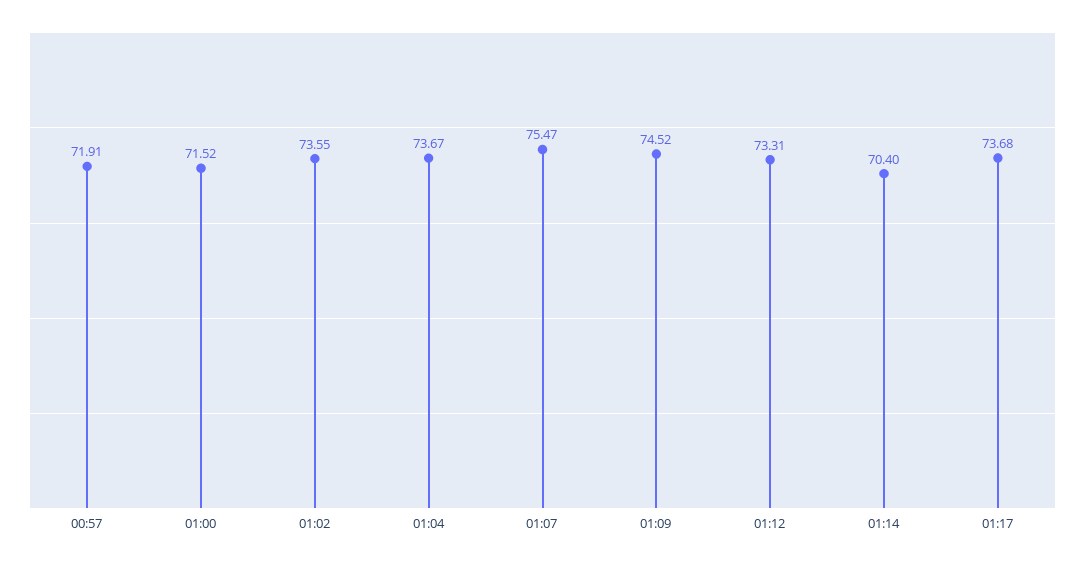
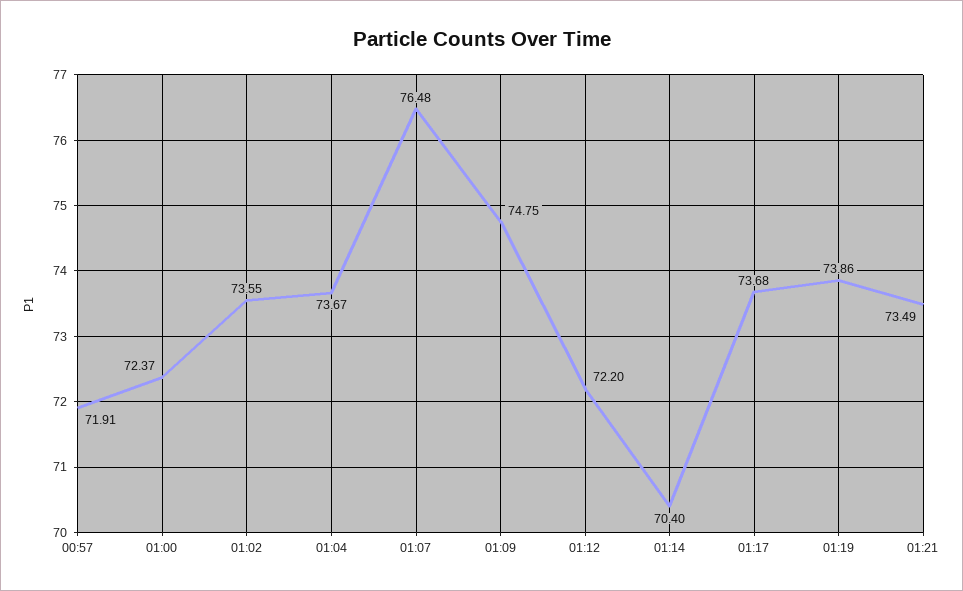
01:00: 71.52 -> 72.37
01:07: 75.47 -> 76.48
01:09: 74.52 -> 74.75
01:12: 73.31 -> 72.2
01:19: none -> 73.86
01:21: none -> 73.49

